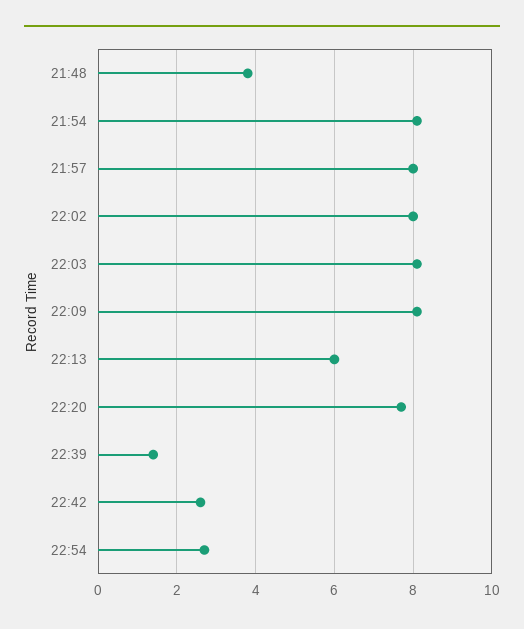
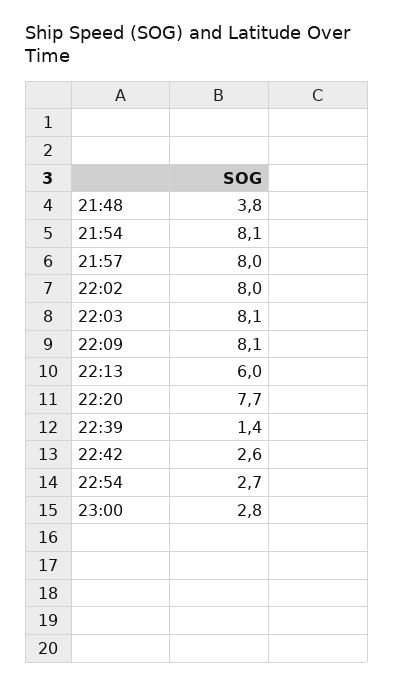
23:00: none -> 2.8

